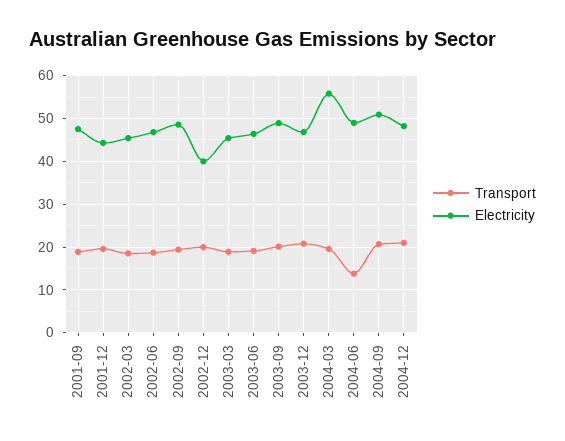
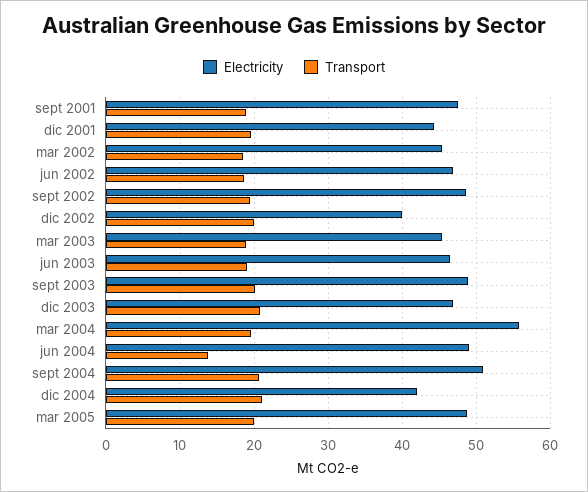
Electricity, 2004-12: 48 -> 42
Electricity, mar 2005: none -> 49
Transport, mar 2005: none -> 20

